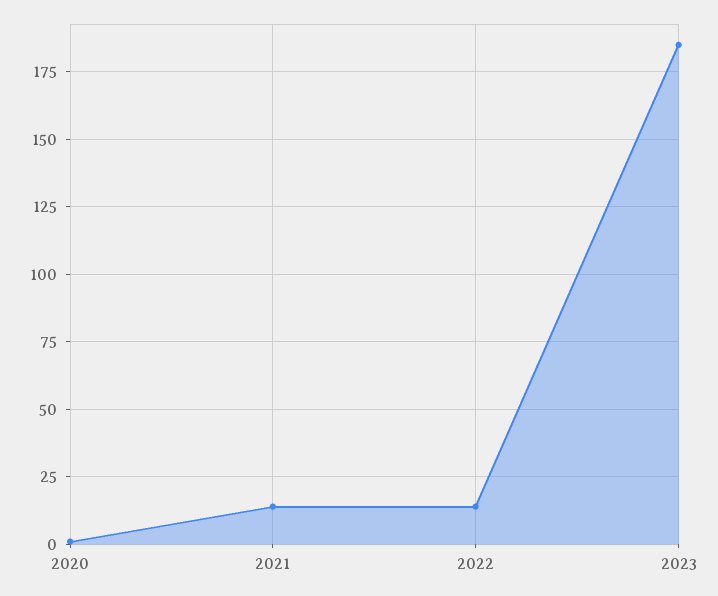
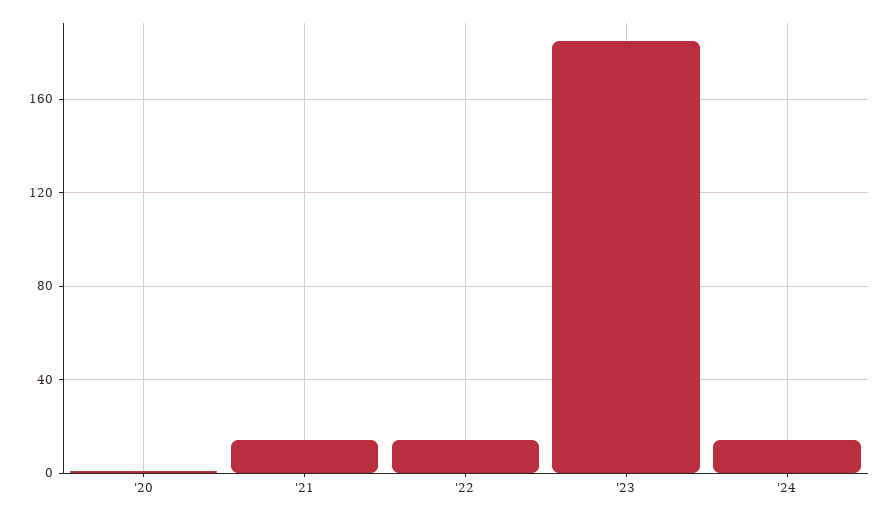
'24: none -> 15

